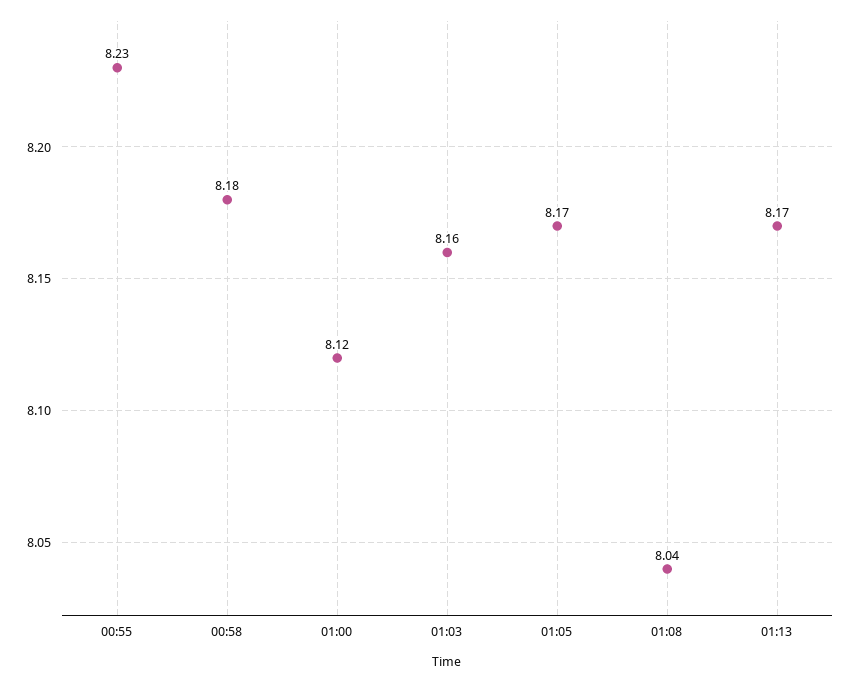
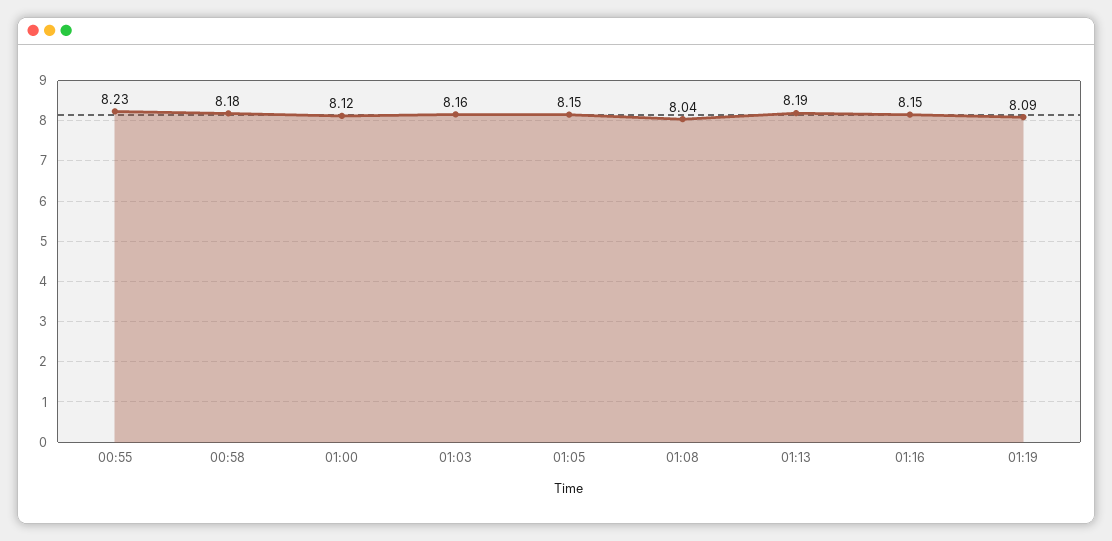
01:05: 8.17 -> 8.15
01:13: 8.17 -> 8.19
01:16: none -> 8.15
01:19: none -> 8.09

